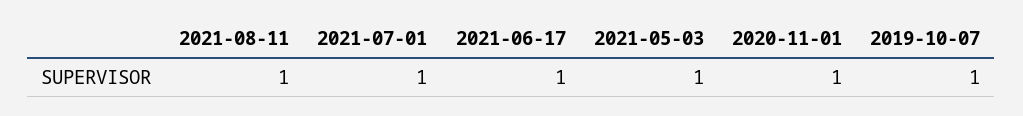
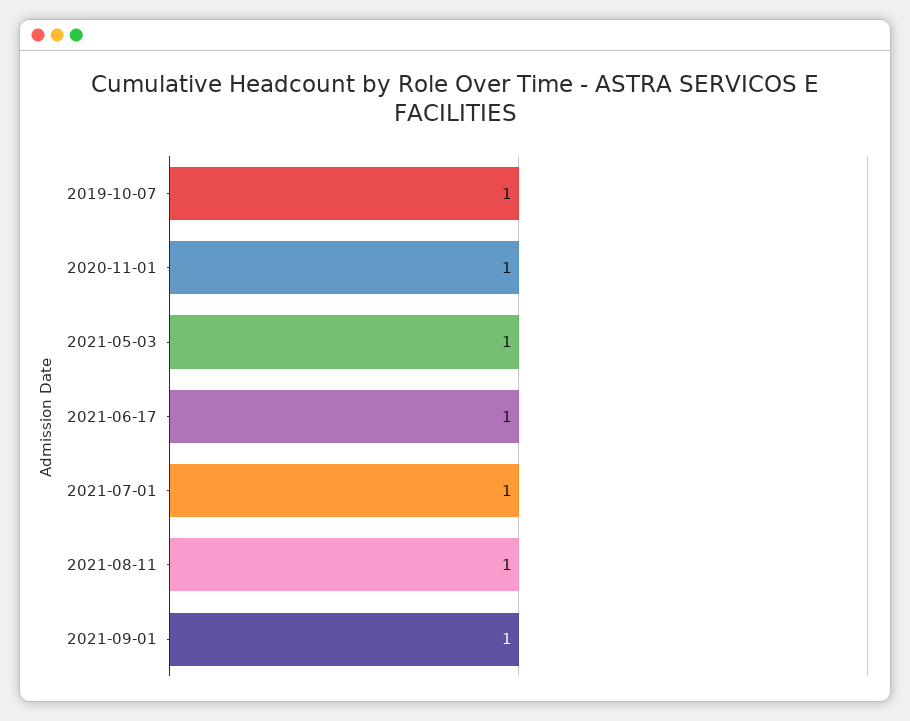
2021-09-01: none -> 1

